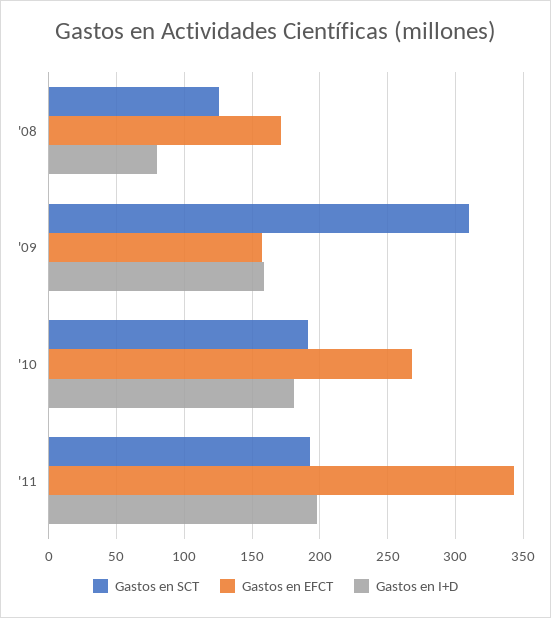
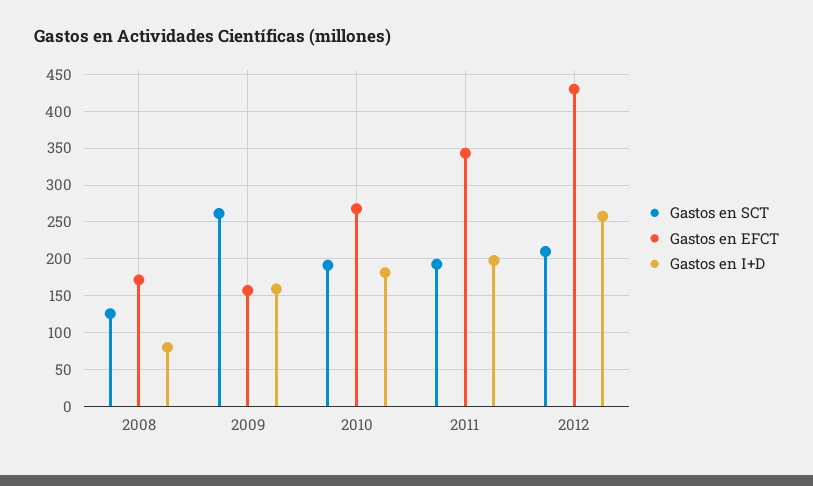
Gastos en SCT, '09: 310 -> 260
Gastos en SCT, 2012: none -> 210
Gastos en EFCT, 2012: none -> 430
Gastos en I+D, 2012: none -> 260

